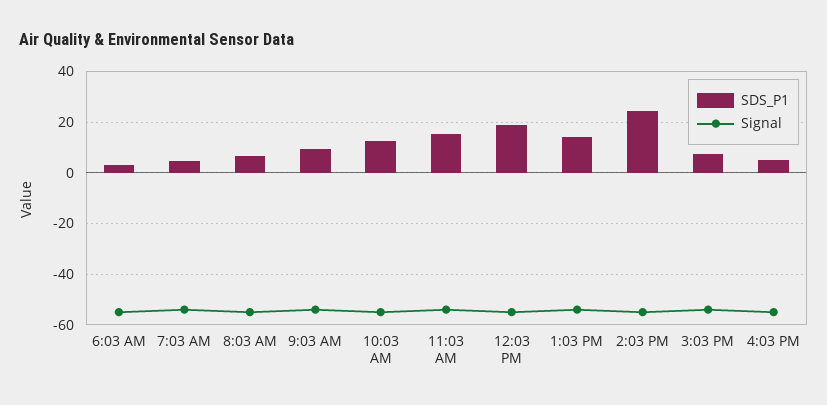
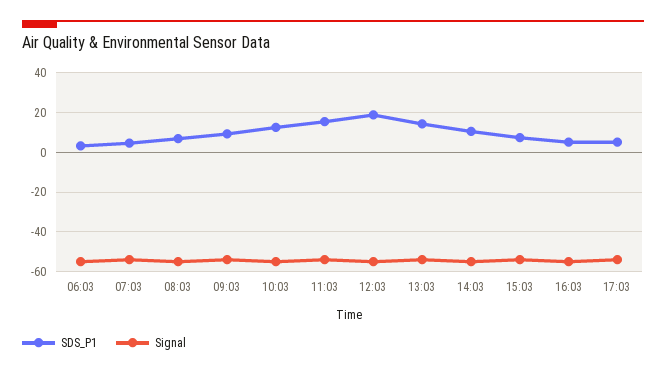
SDS_P1, 2:03 PM: 25 -> 10
SDS_P1, 17:03: none -> 5
Signal, 17:03: none -> -55

